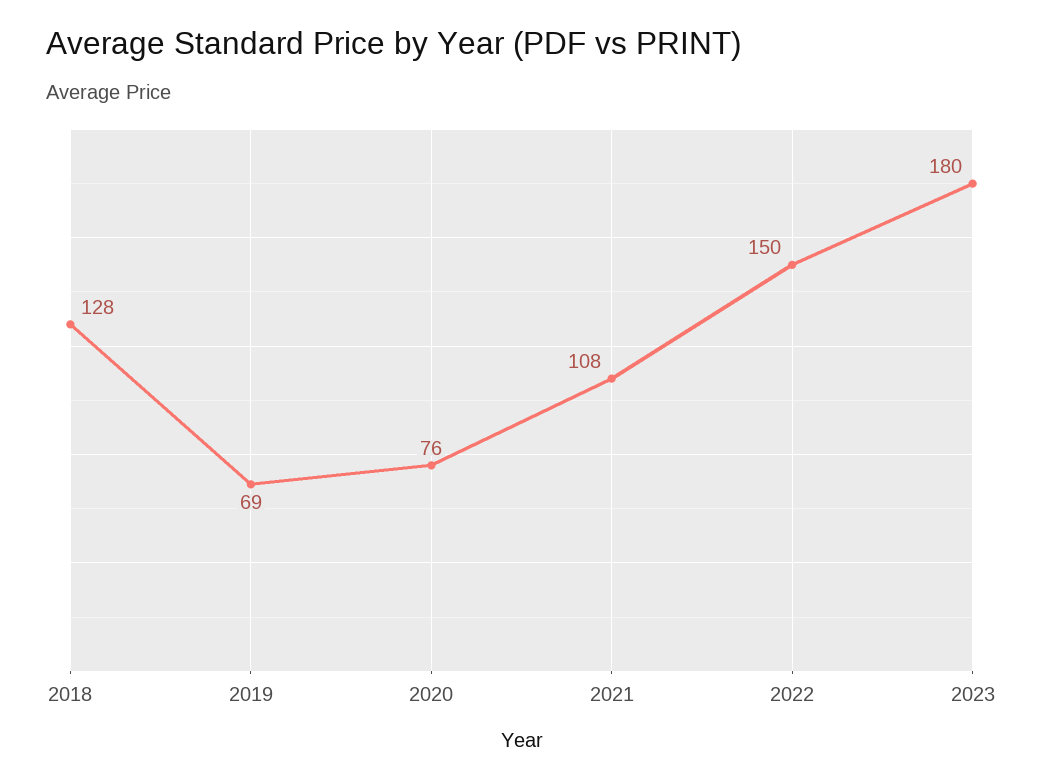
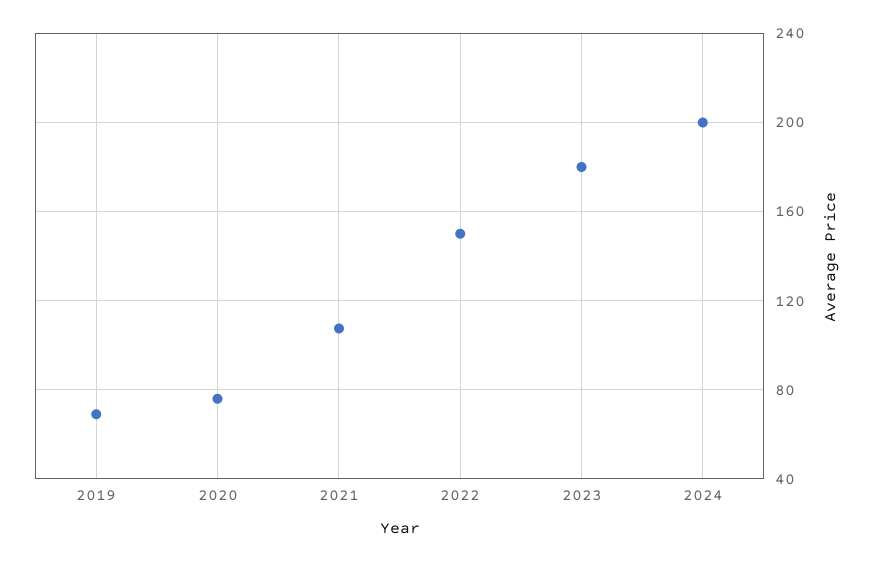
2018: 128 -> none
2024: none -> 200

